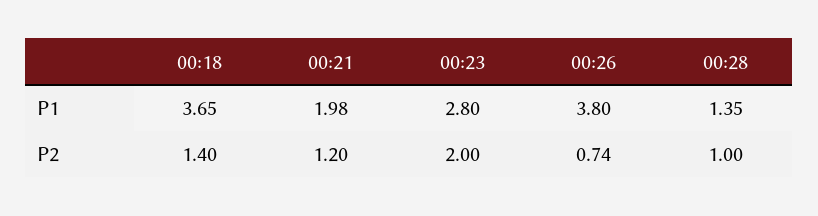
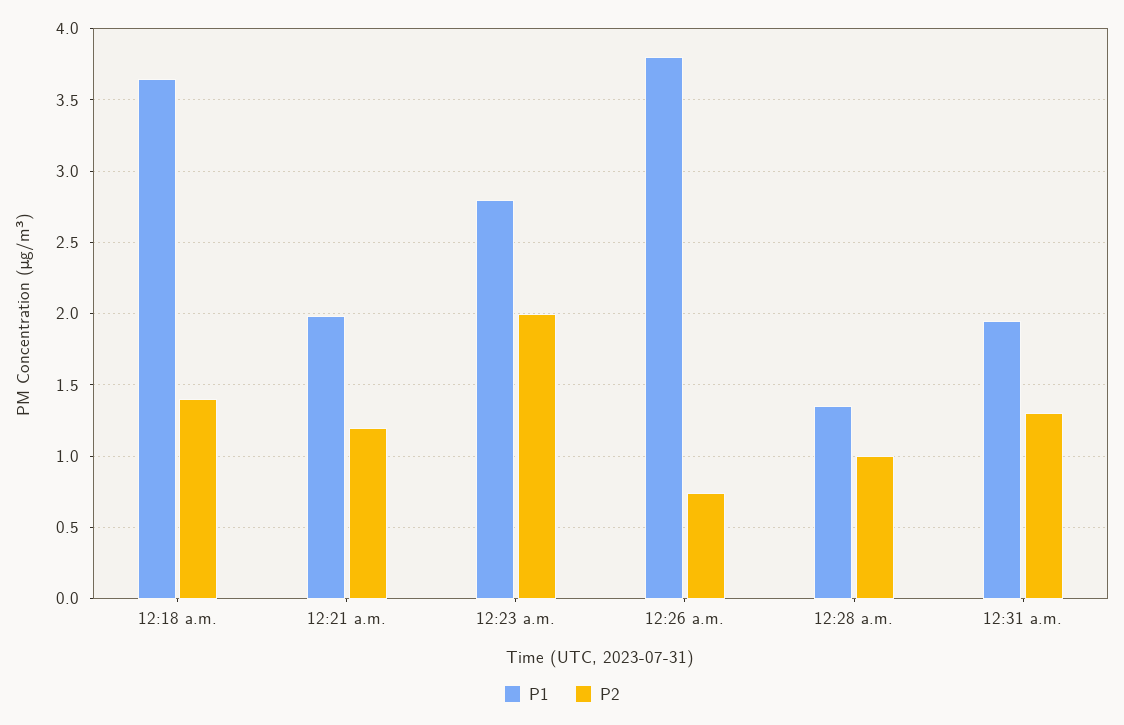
P1, 12:31 a.m.: none -> 1.95
P2, 12:31 a.m.: none -> 1.3

